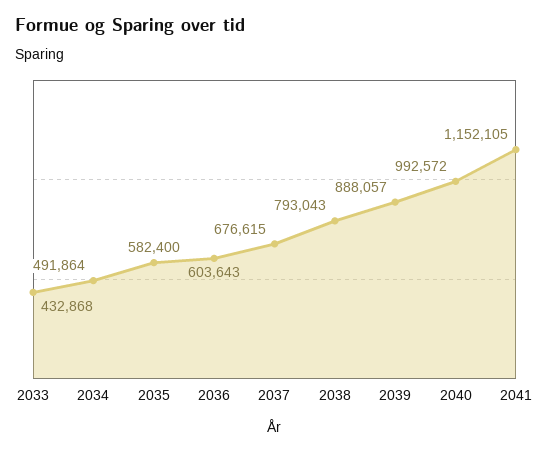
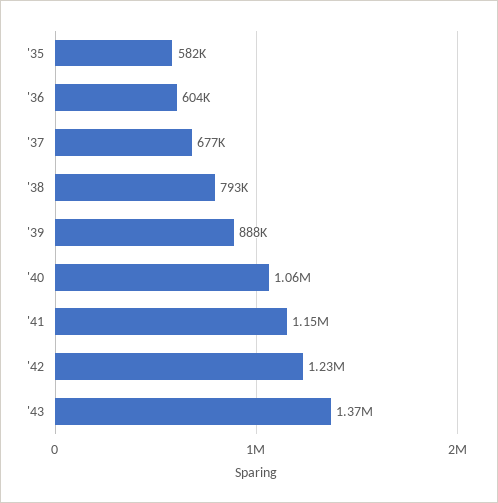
2033: 432868 -> none
2034: 491864 -> none
2040: 992572 -> 1060000
'42: none -> 1230000
'43: none -> 1370000

